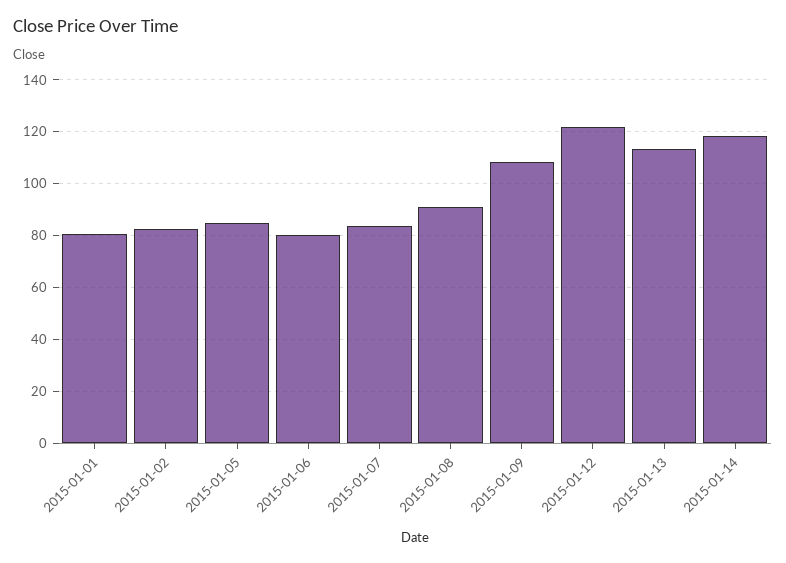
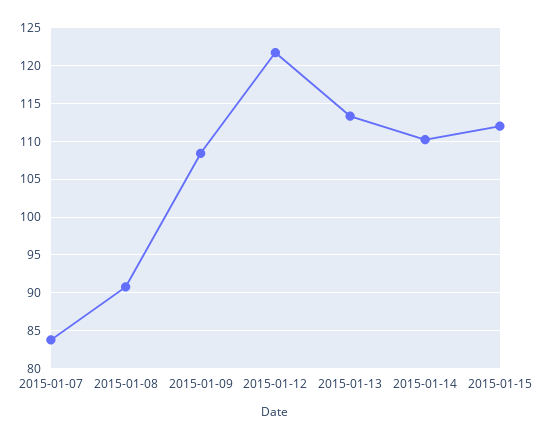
2015-01-01: 80 -> none
2015-01-02: 82.5 -> none
2015-01-05: 85 -> none
2015-01-06: 80 -> none
2015-01-14: 117.5 -> 110
2015-01-15: none -> 112

